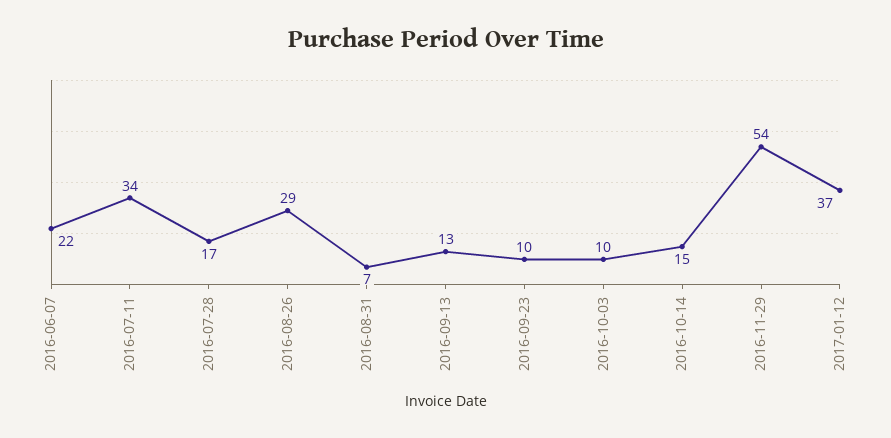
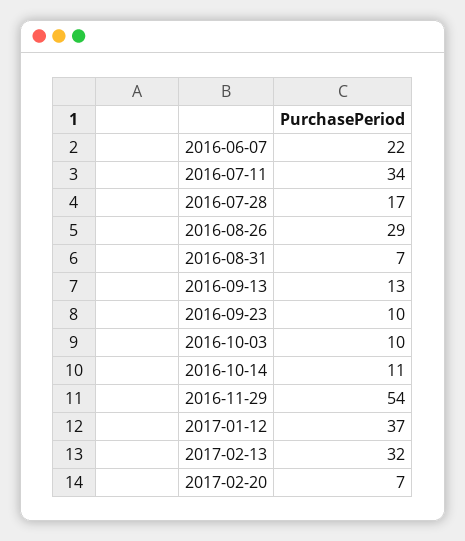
2016-10-14: 15 -> 11
2017-02-13: none -> 32
2017-02-20: none -> 7

